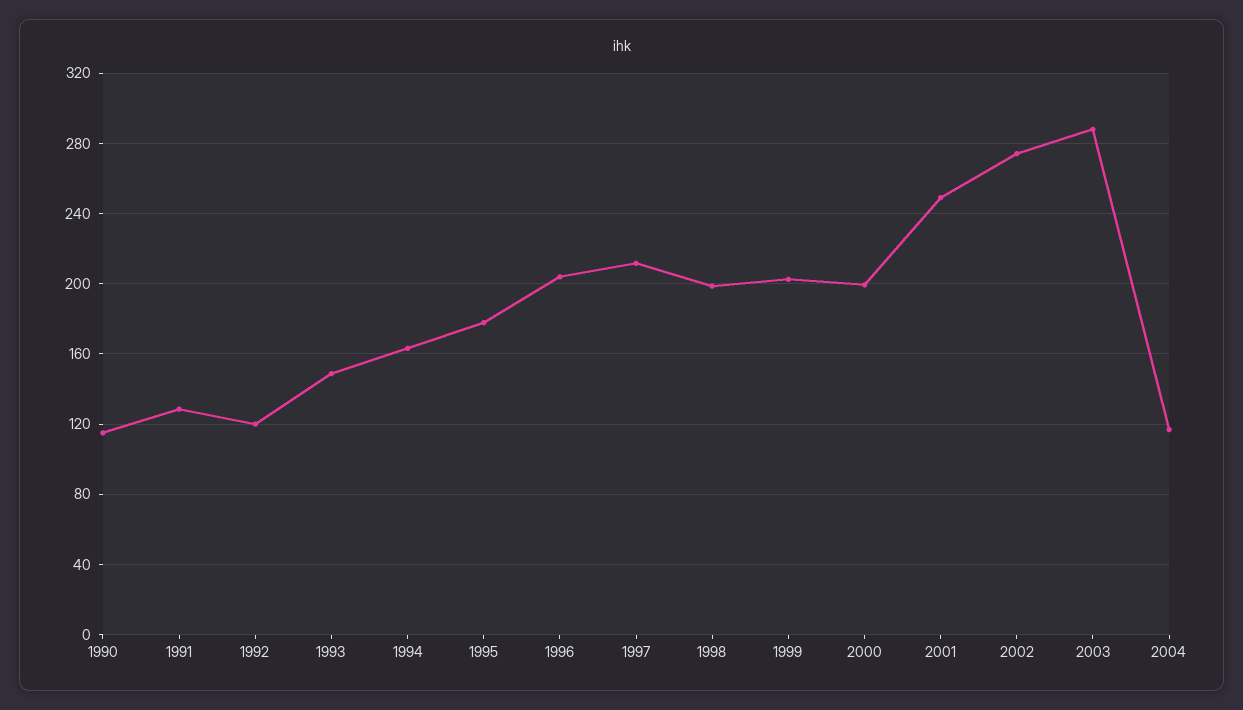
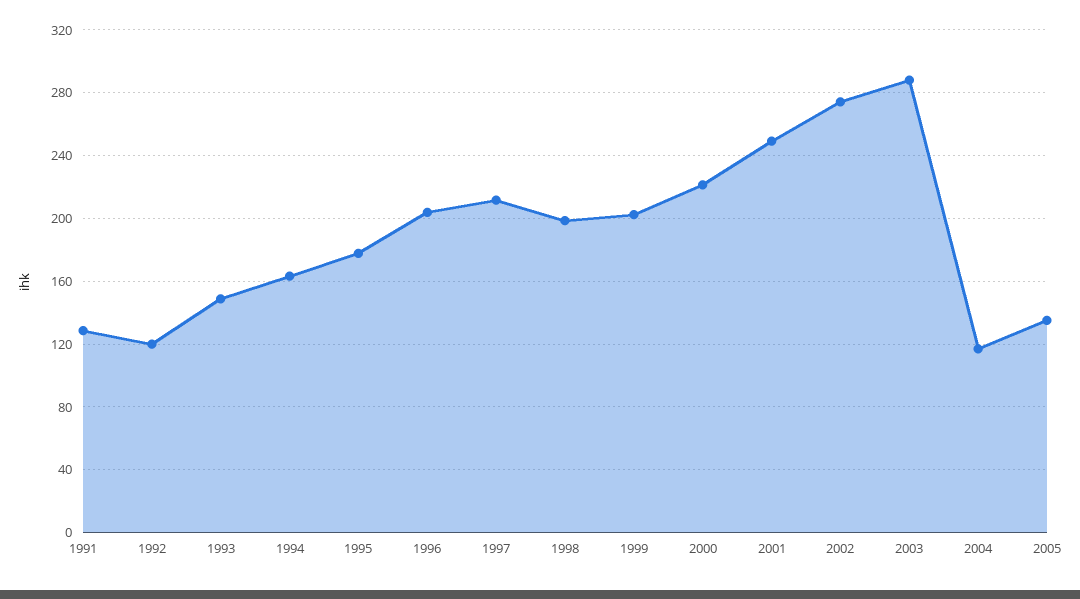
1990: 115 -> none
2000: 200 -> 220
2005: none -> 135

